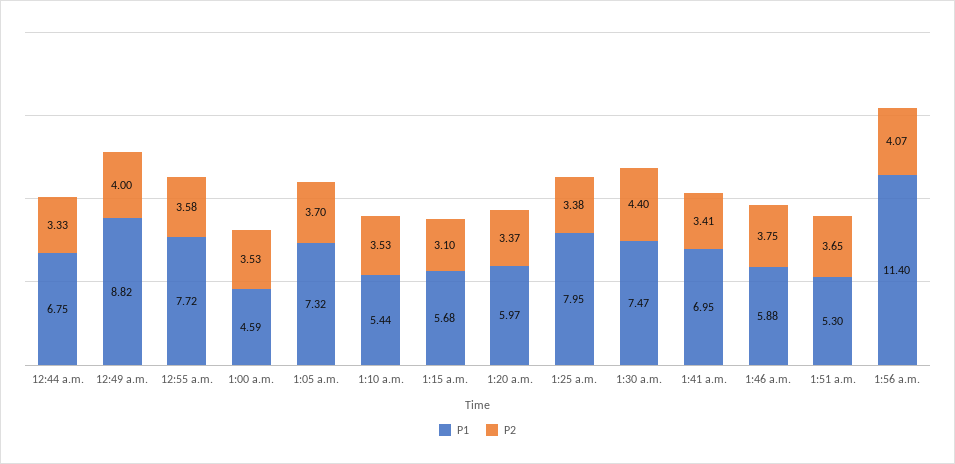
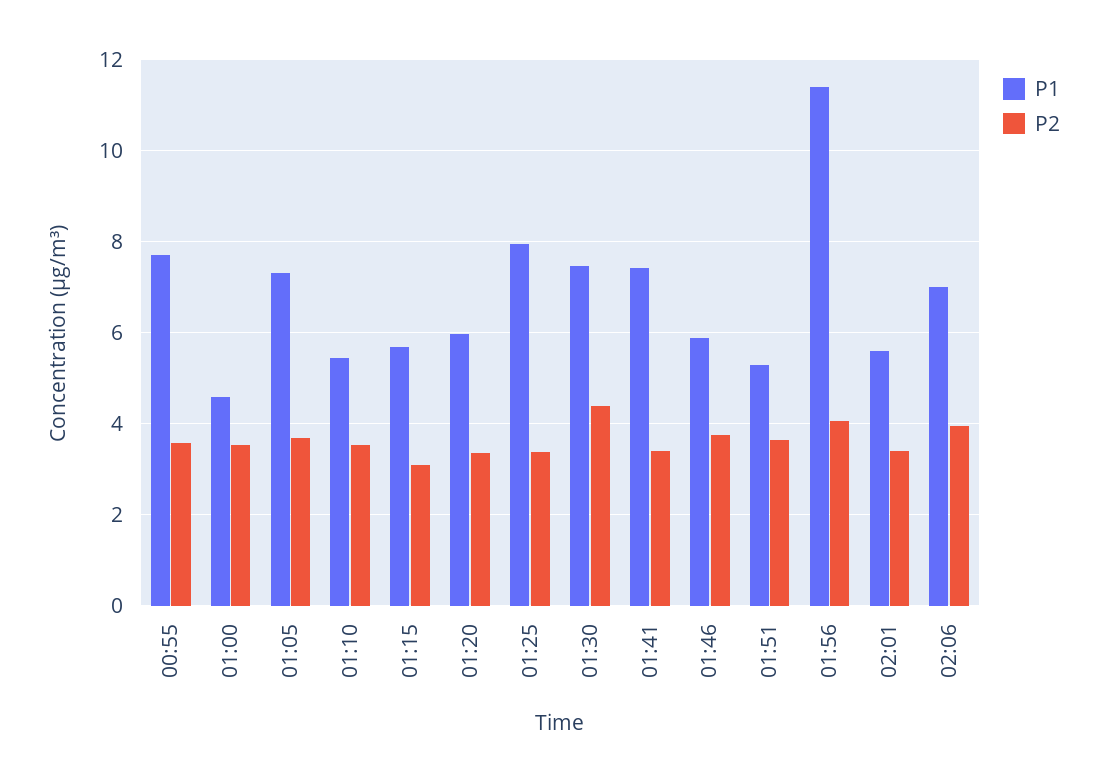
P1, 12:44 a.m.: 6.75 -> none
P2, 12:44 a.m.: 3.33 -> none
P1, 12:49 a.m.: 8.82 -> none
P2, 12:49 a.m.: 4 -> none
P1, 1:41 a.m.: 6.95 -> 7.4
P1, 02:01: none -> 5.6
P2, 02:01: none -> 3.4
P1, 02:06: none -> 7
P2, 02:06: none -> 4

